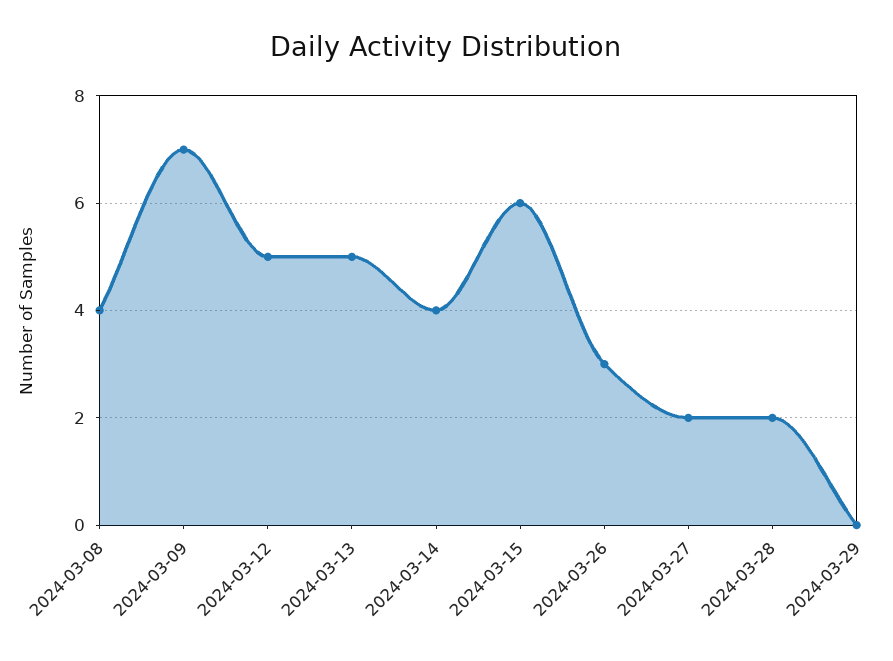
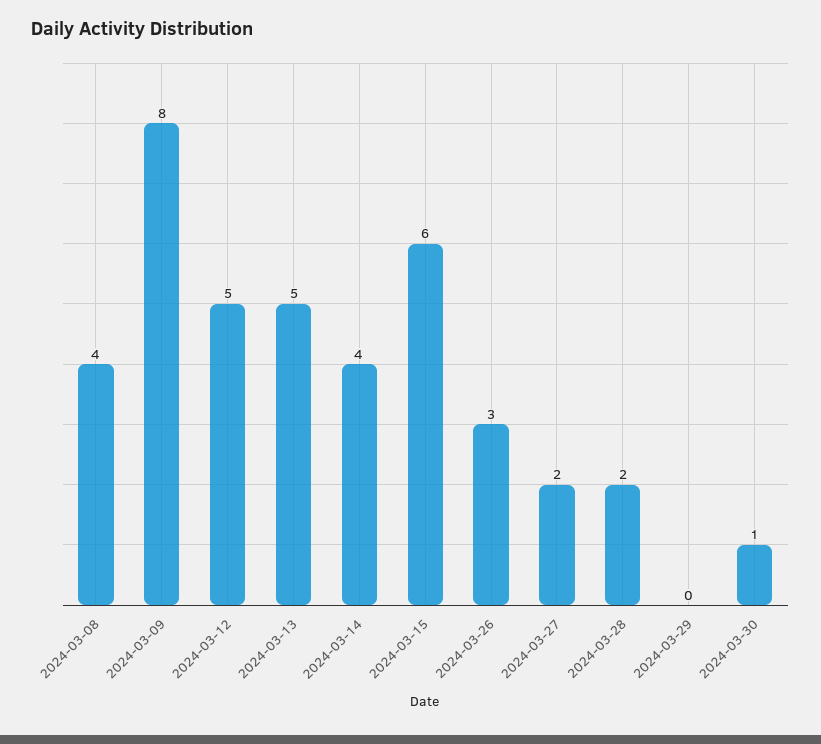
2024-03-09: 7 -> 8
2024-03-30: none -> 1

